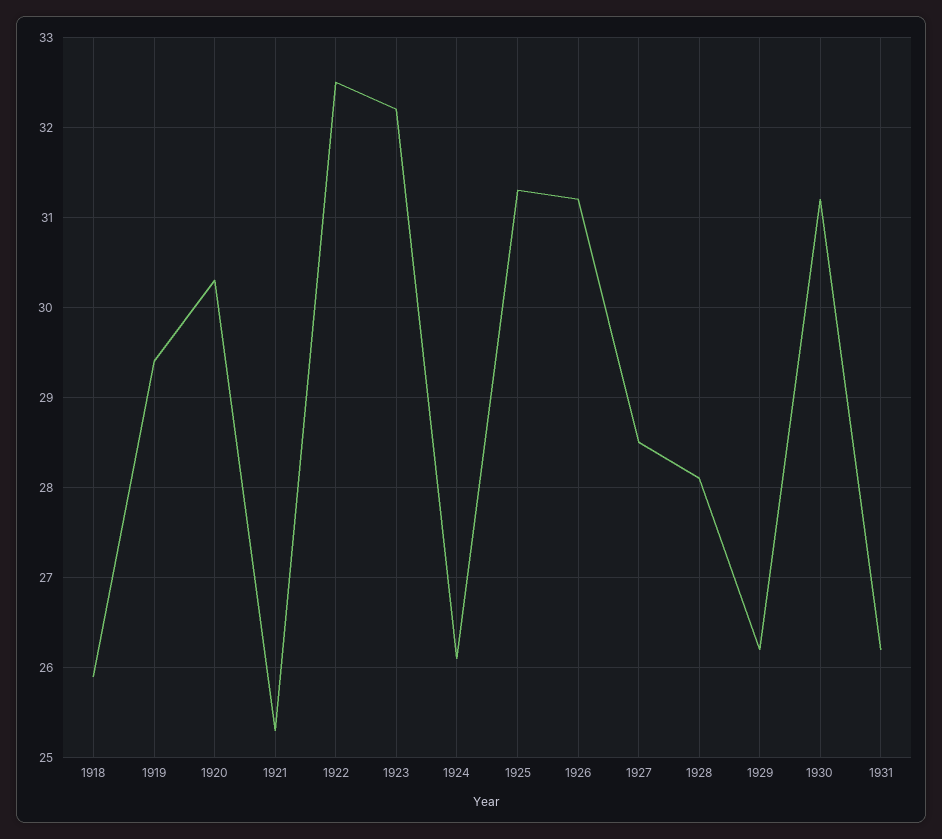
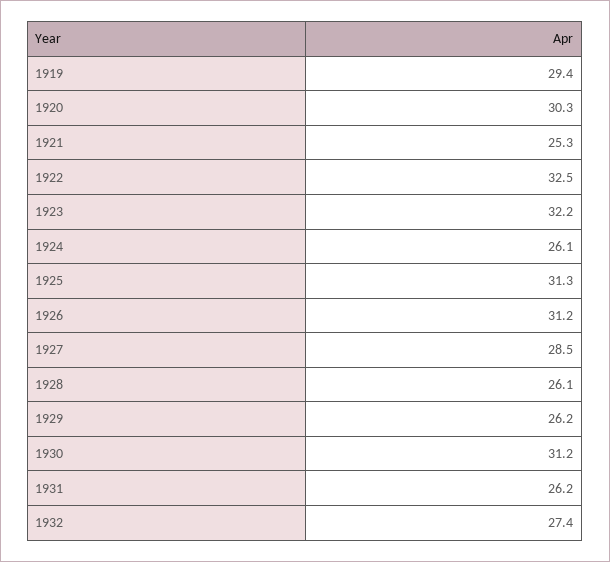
1918: 25.9 -> none
1928: 28.1 -> 26.1
1932: none -> 27.4

